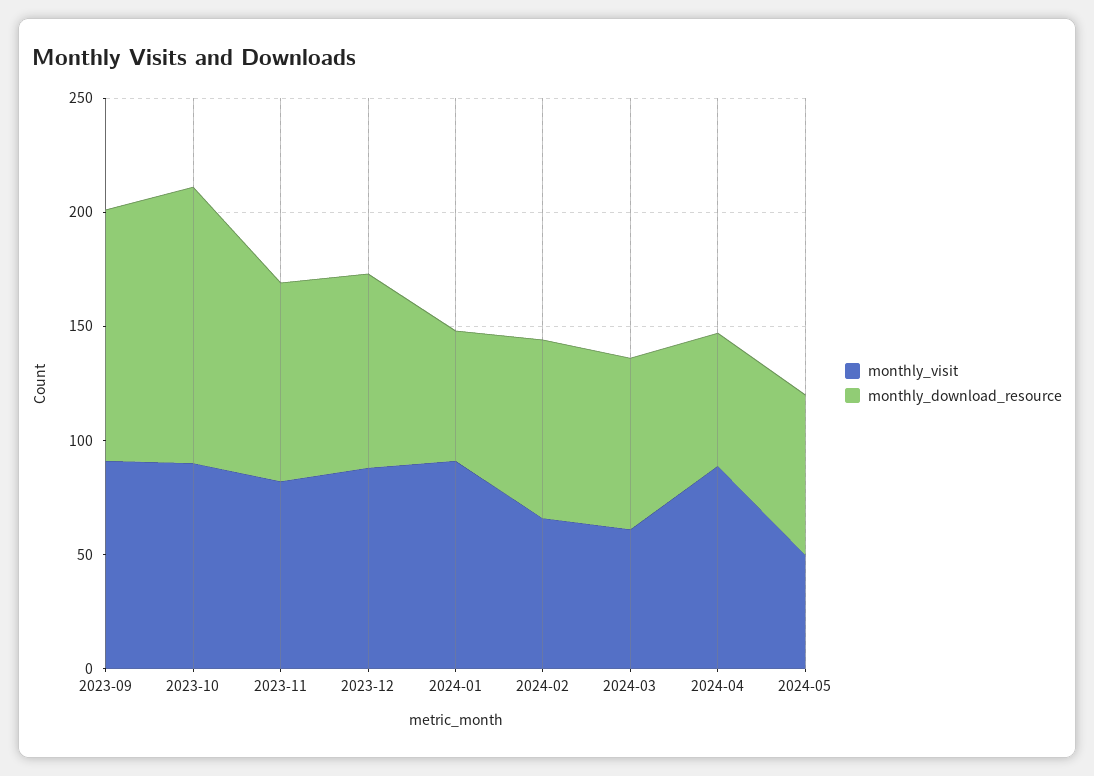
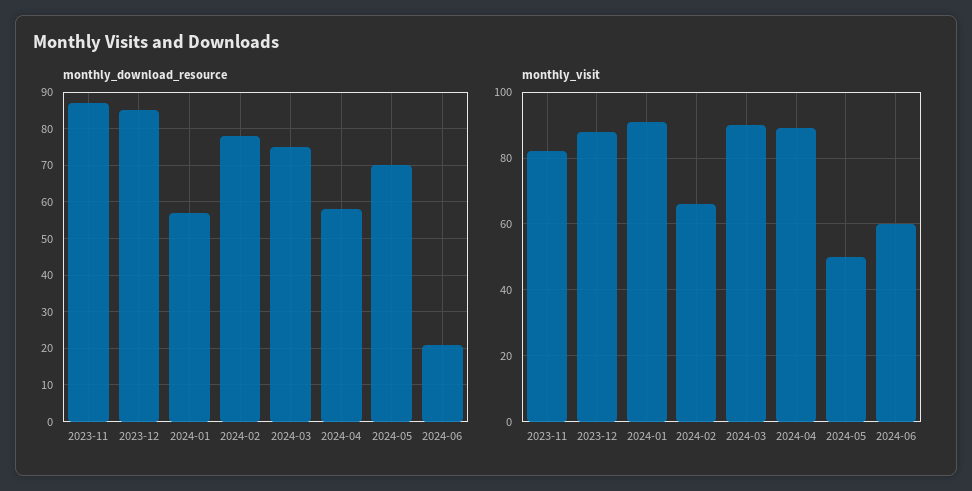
monthly_visit, 2023-09: 90 -> none
monthly_download_resource, 2023-09: 110 -> none
monthly_visit, 2023-10: 90 -> none
monthly_download_resource, 2023-10: 120 -> none
monthly_visit, 2024-03: 60 -> 90
monthly_download_resource, 2024-06: none -> 20
monthly_visit, 2024-06: none -> 60

